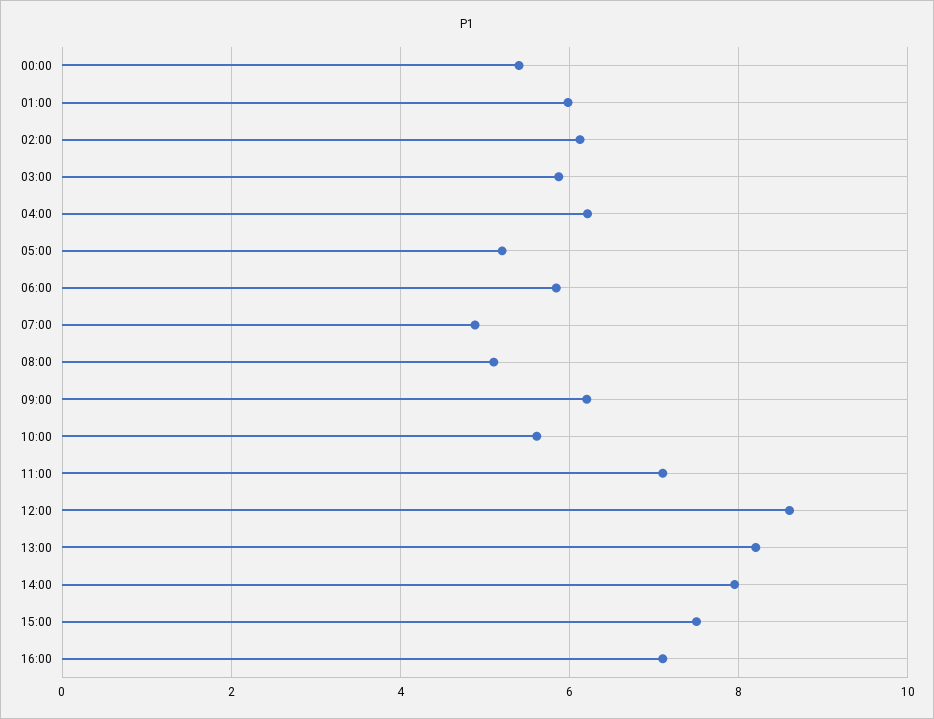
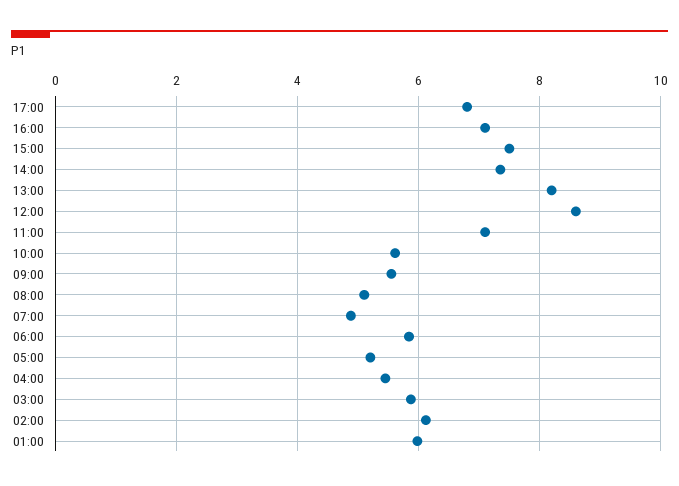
00:00: 5.4 -> none
04:00: 6.2 -> 5.4
09:00: 6.2 -> 5.6
14:00: 8 -> 7.4
17:00: none -> 6.8

